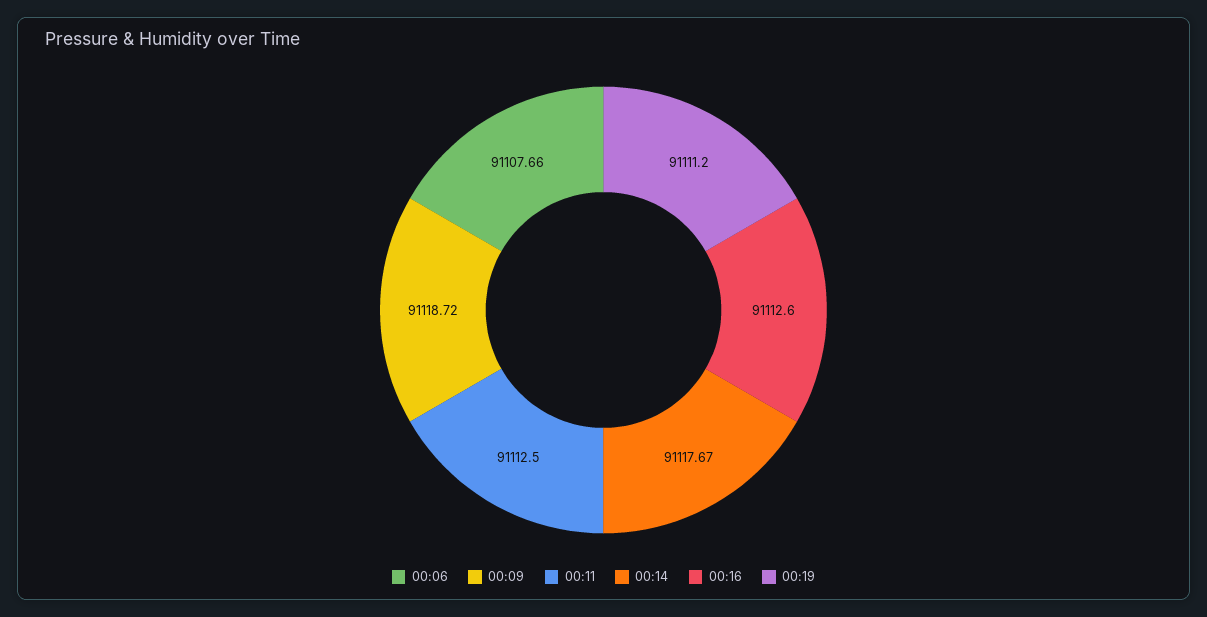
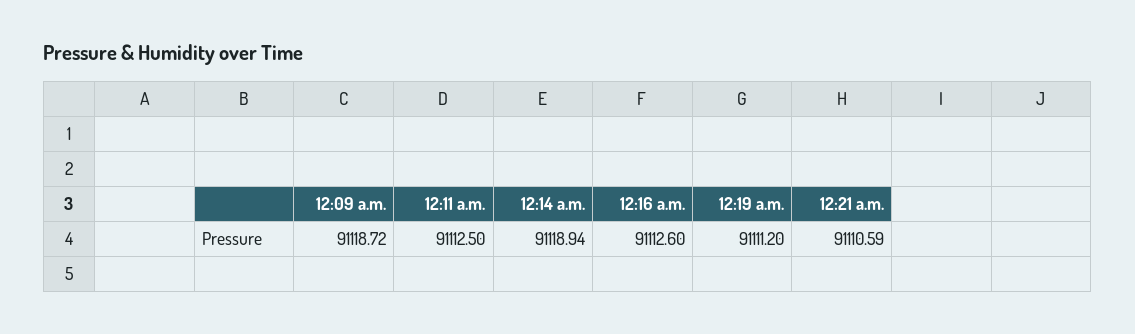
00:06: 91107.66 -> none
00:14: 91117.67 -> 91118.94
12:21 a.m.: none -> 91110.59

